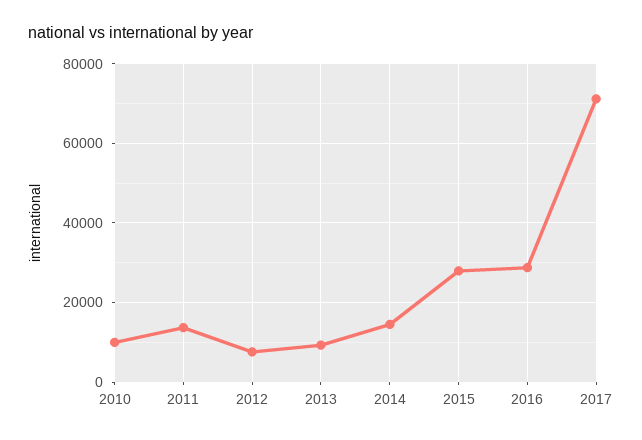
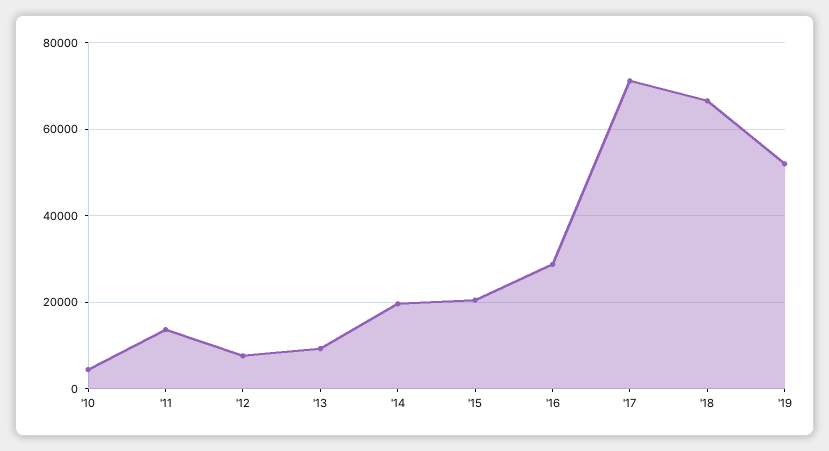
2010: 10000 -> 4000
2014: 14000 -> 20000
2015: 28000 -> 20000
'18: none -> 66000
'19: none -> 52000

